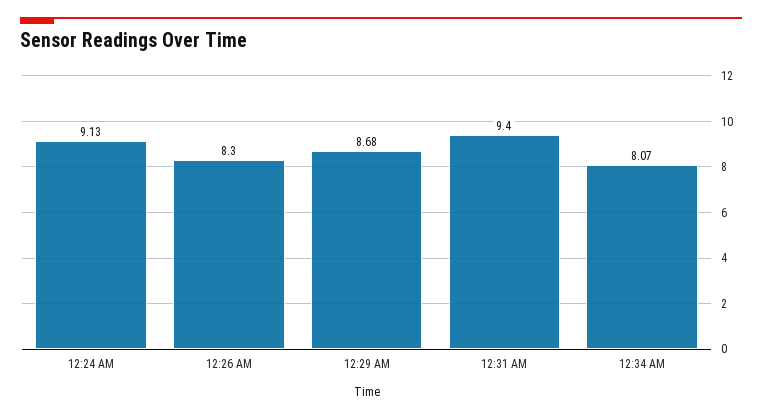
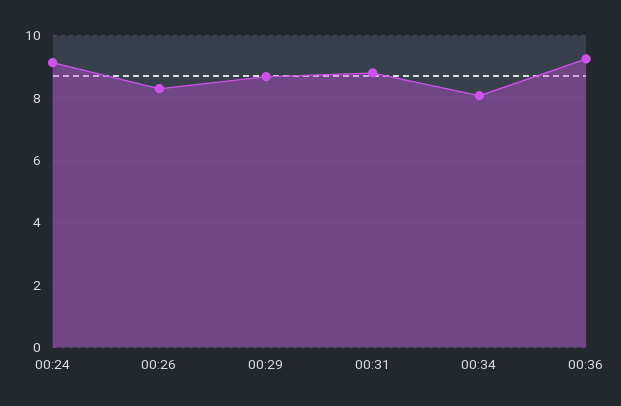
12:31 AM: 9.4 -> 8.8
00:36: none -> 9.2

